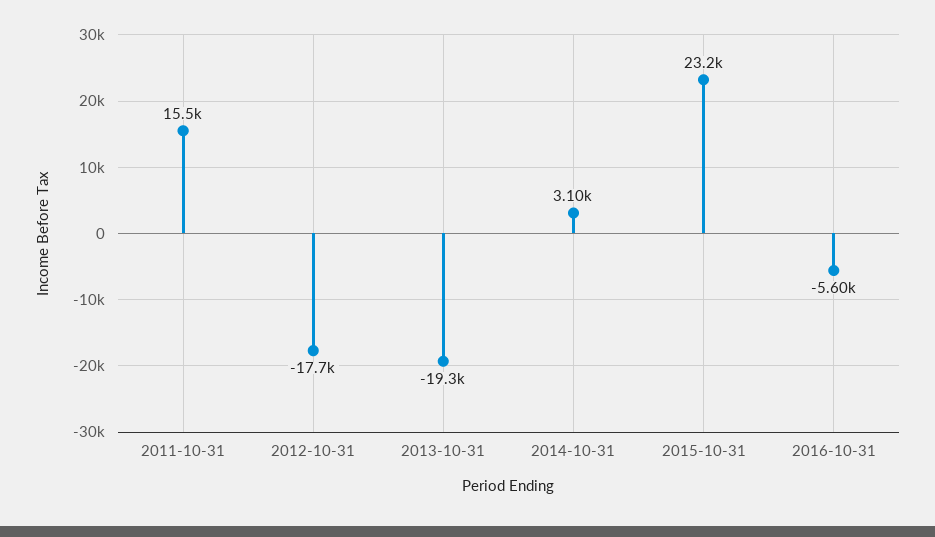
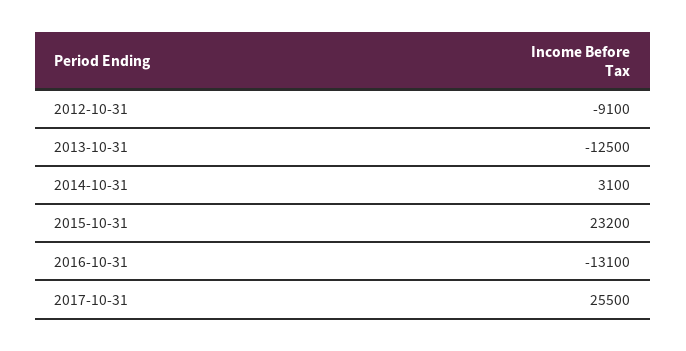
2011-10-31: 15500 -> none
2012-10-31: -17700 -> -9100
2013-10-31: -19300 -> -12500
2016-10-31: -5600 -> -13100
2017-10-31: none -> 25500

